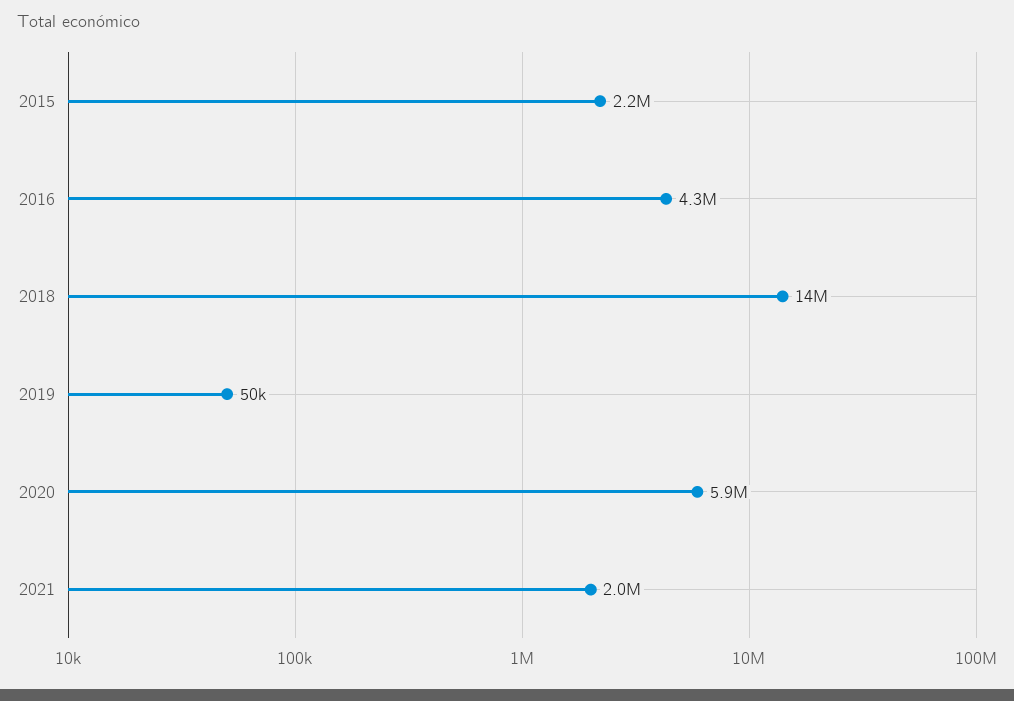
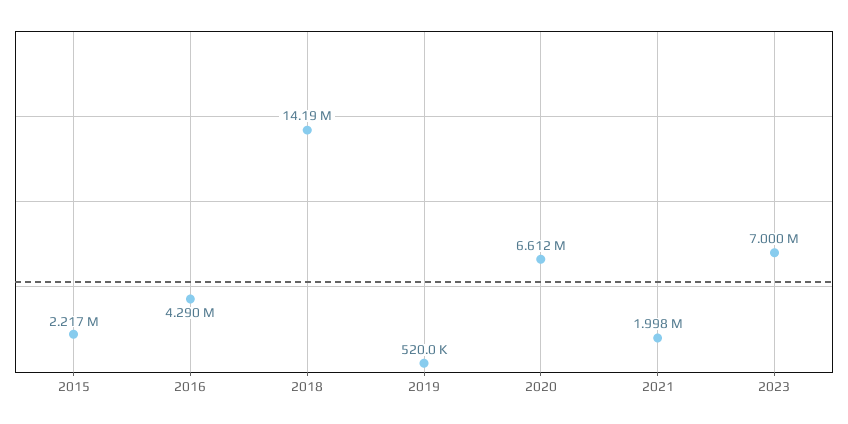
2019: 50000 -> 520000
2020: 5900000 -> 6612000
2023: none -> 7000000

